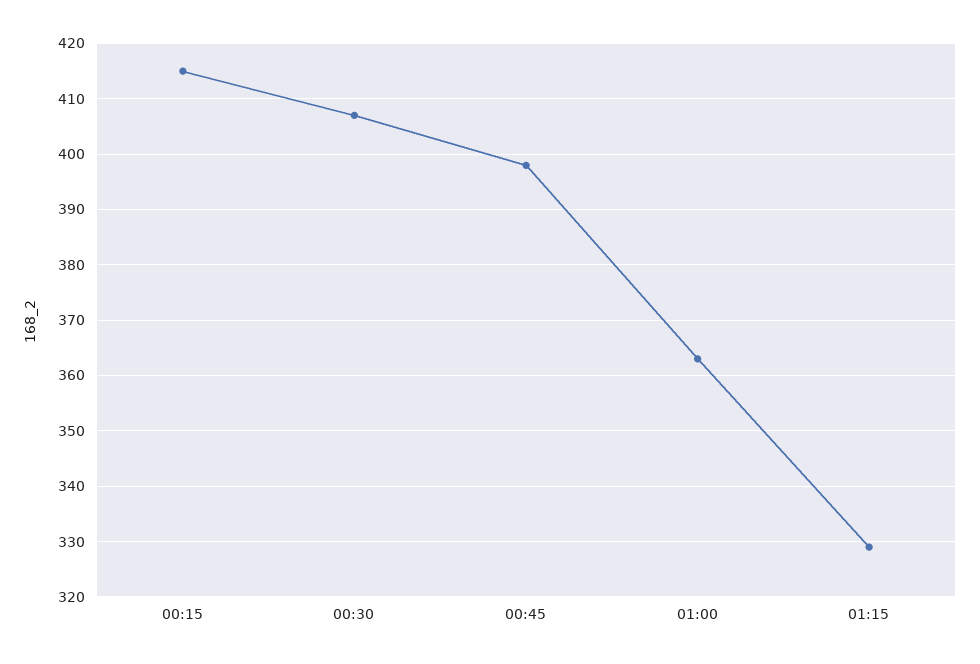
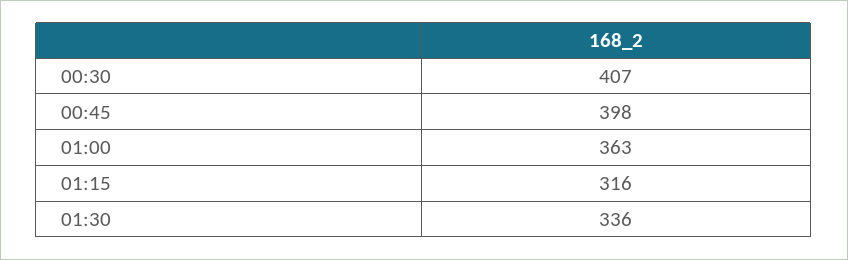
00:15: 415 -> none
01:15: 330 -> 316
01:30: none -> 336

